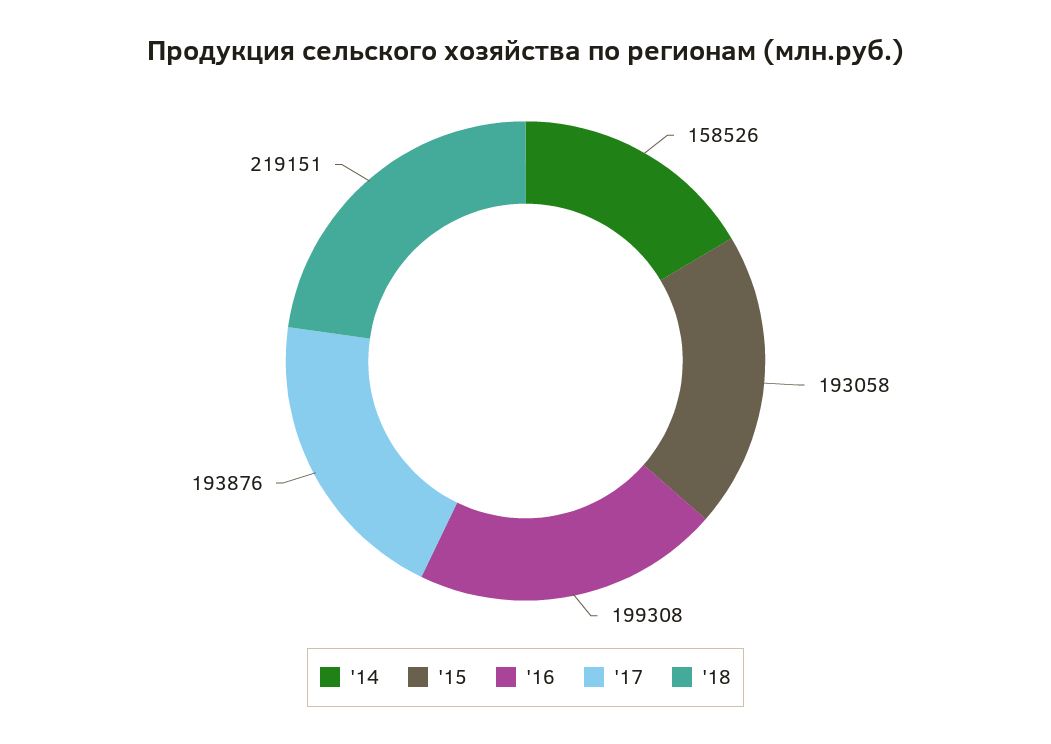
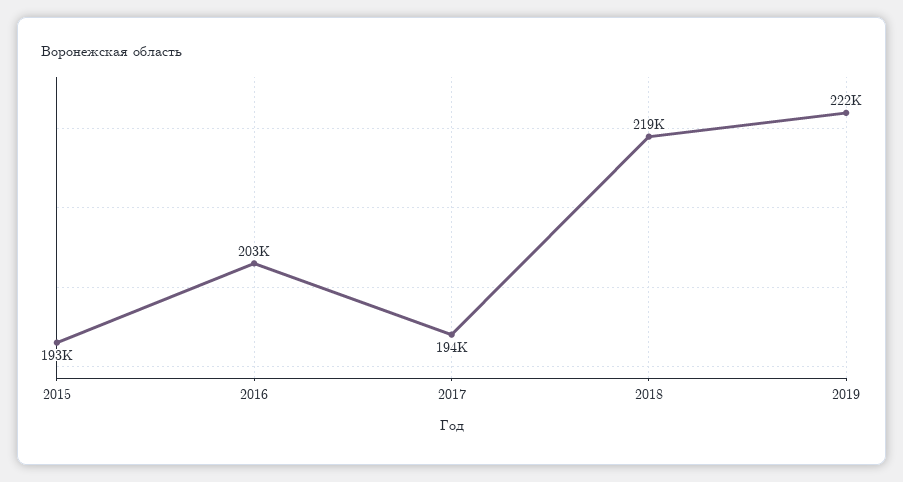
'14: 158526 -> none
'16: 199308 -> 203000
2019: none -> 222000

